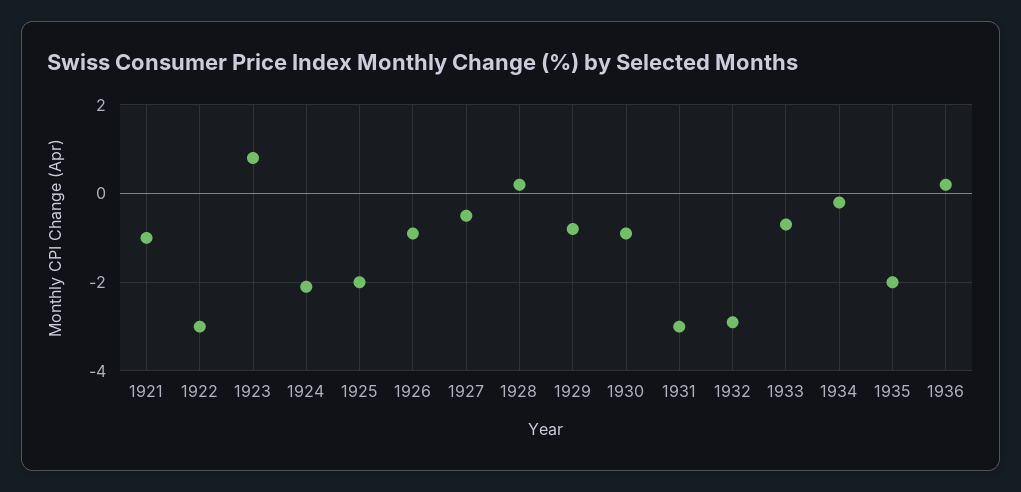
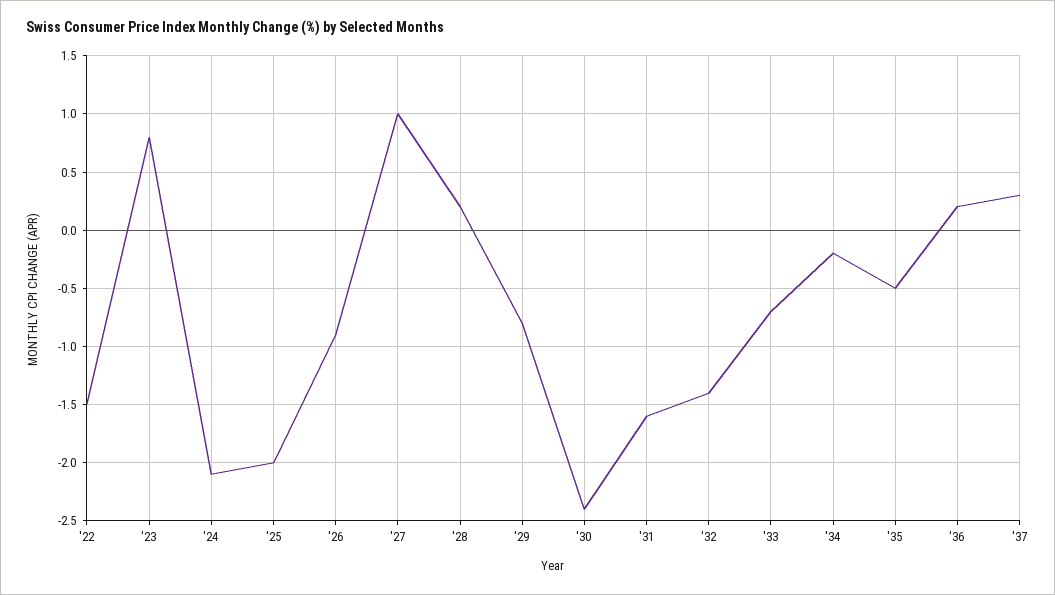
1921: -1 -> none
1922: -3 -> -1.5
1927: -0.5 -> 1
1930: -1 -> -2.4
1931: -3 -> -1.6
1932: -3 -> -1.4
1935: -2 -> -0.5
'37: none -> 0.3

